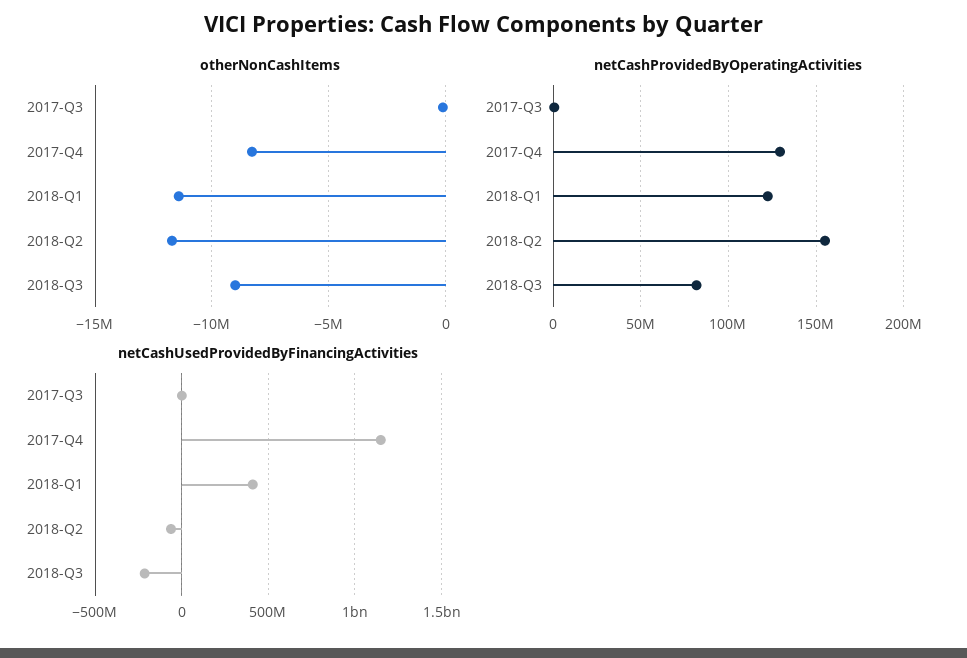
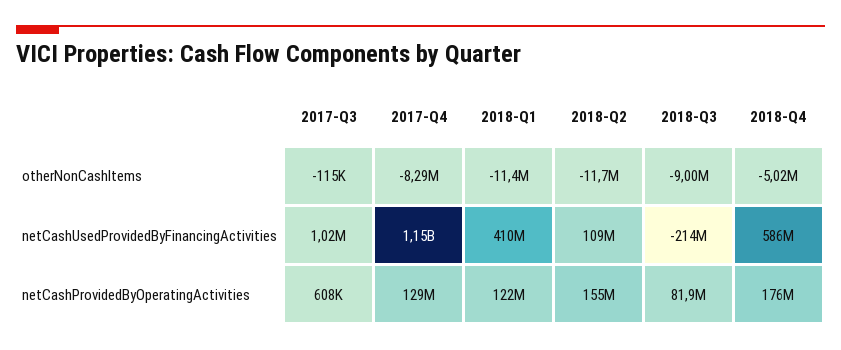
netCashUsedProvidedByFinancingActivities, 2018-Q2: -50000000 -> 109000000
otherNonCashItems, 2018-Q4: none -> -5020000
netCashUsedProvidedByFinancingActivities, 2018-Q4: none -> 586000000
netCashProvidedByOperatingActivities, 2018-Q4: none -> 176000000

